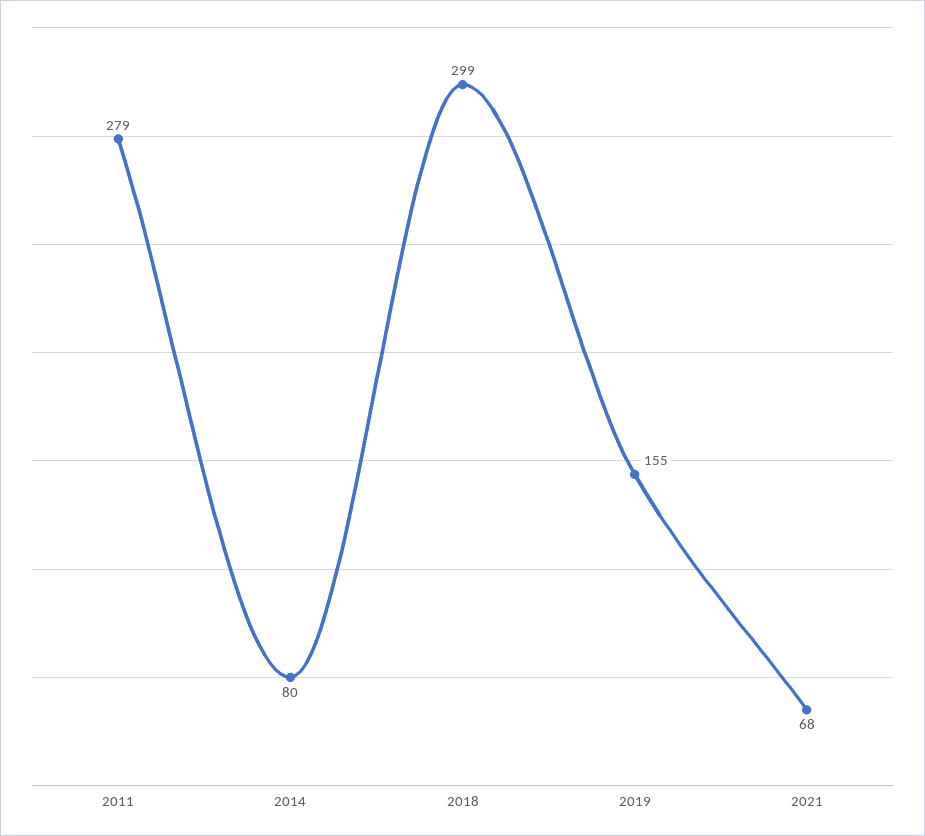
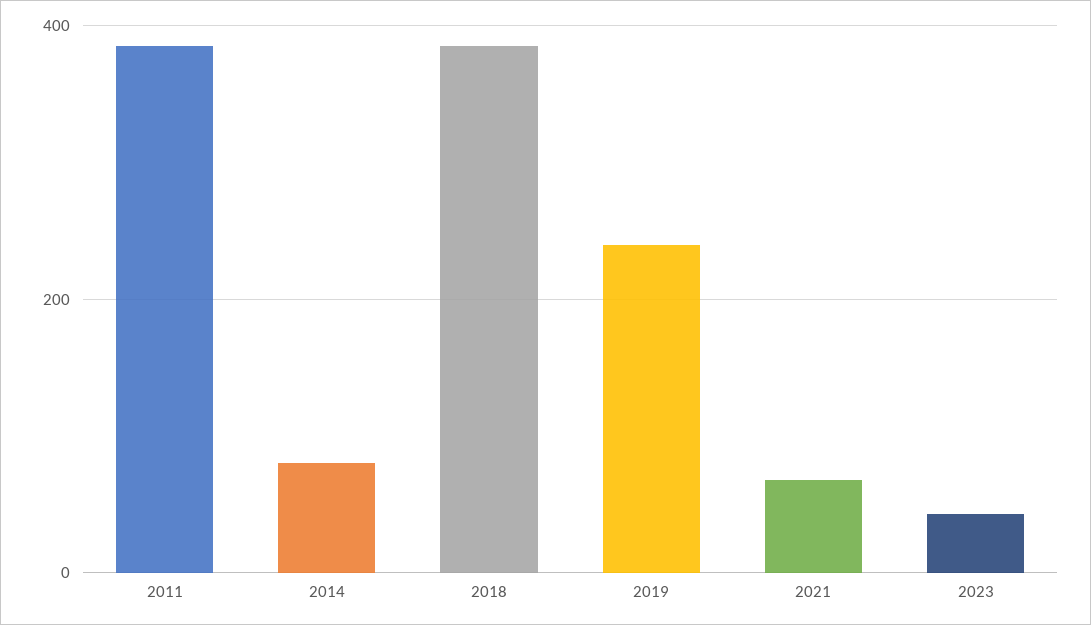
2011: 279 -> 380
2018: 299 -> 380
2019: 155 -> 240
2023: none -> 40

